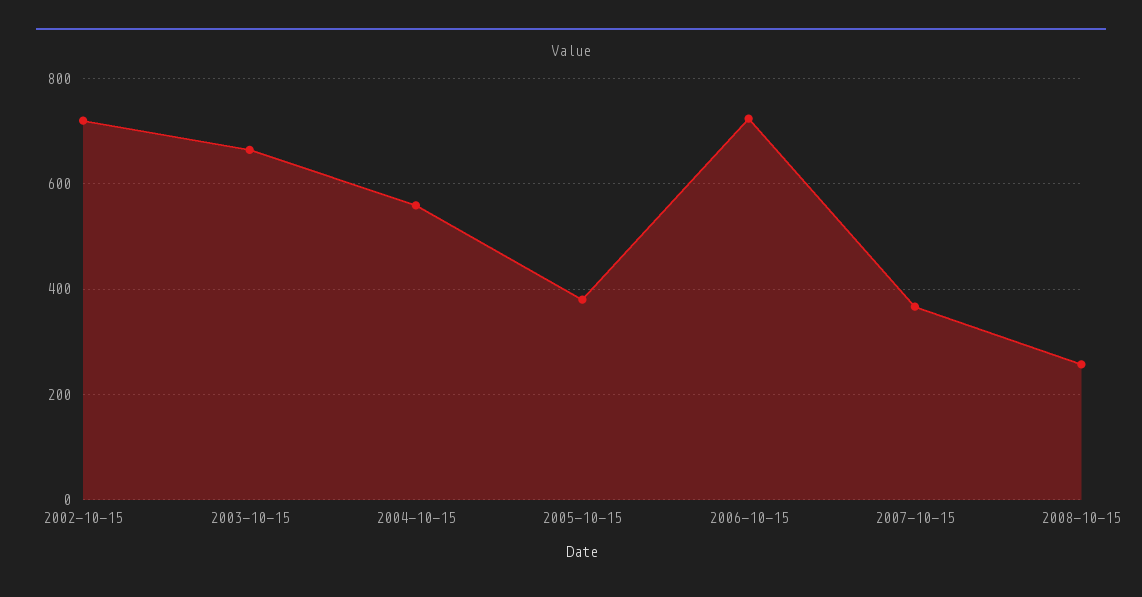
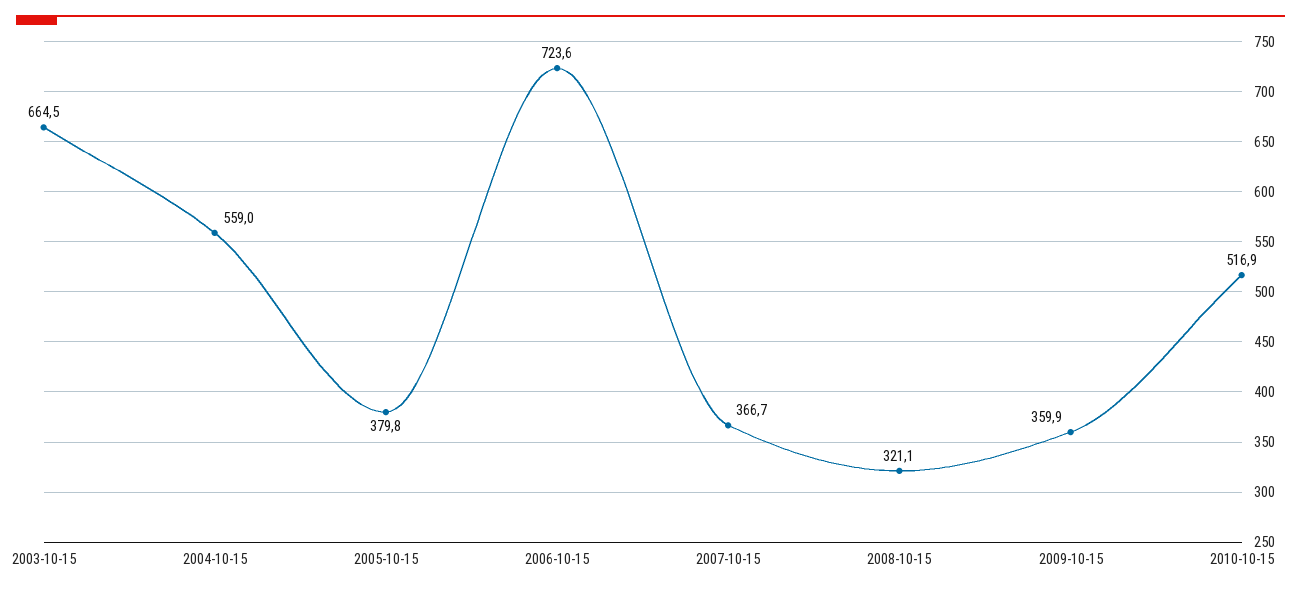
2002-10-15: 720 -> none
2008-10-15: 260 -> 321.1
2009-10-15: none -> 359.9
2010-10-15: none -> 516.9

